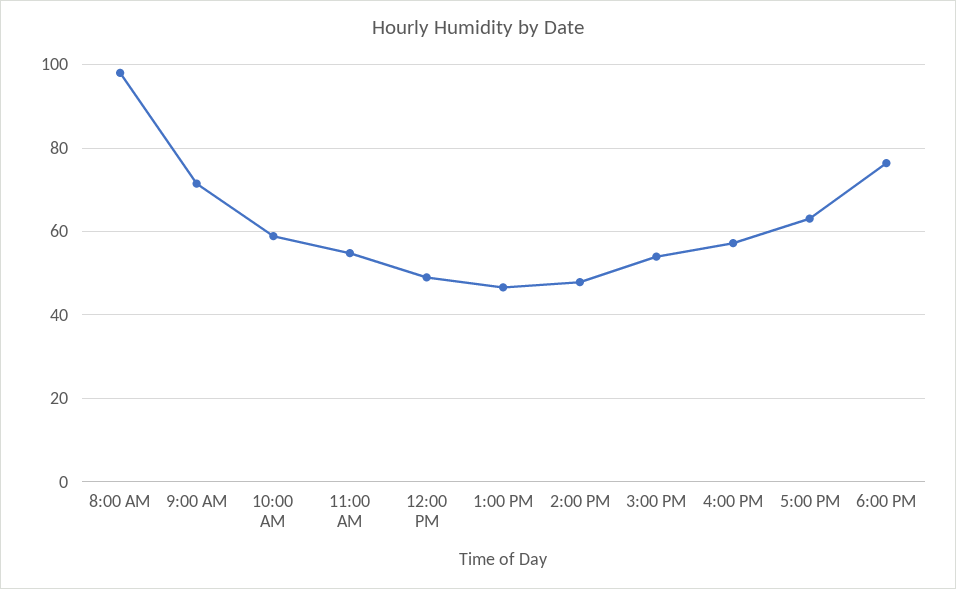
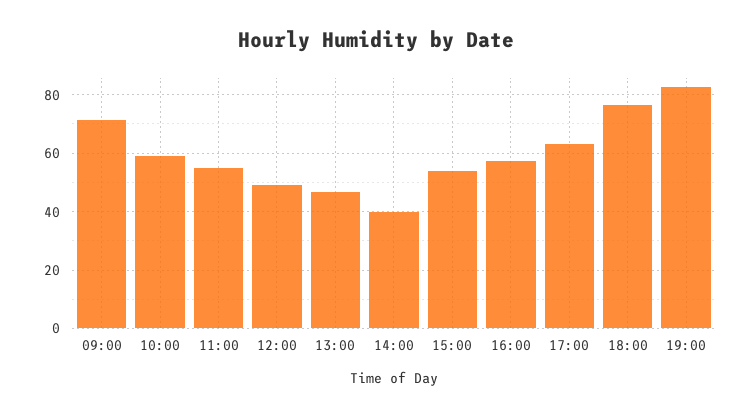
8:00 AM: 98 -> none
2:00 PM: 48 -> 40
19:00: none -> 82.5

